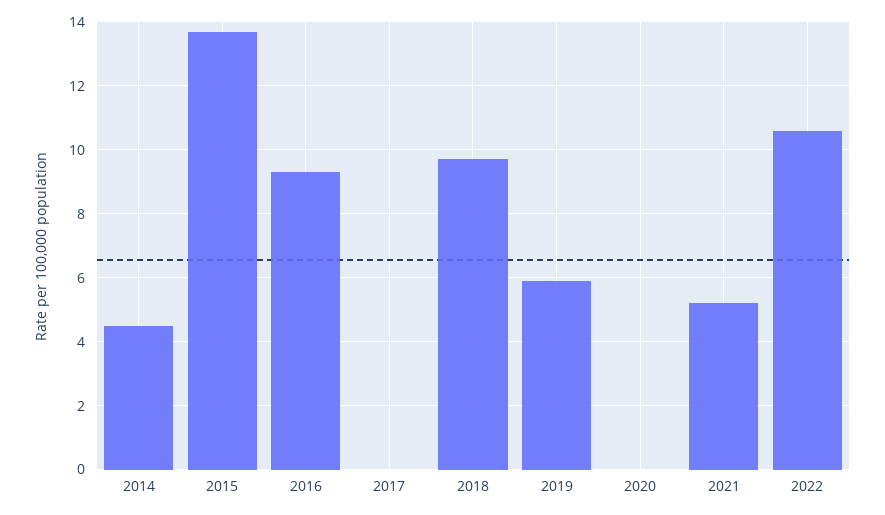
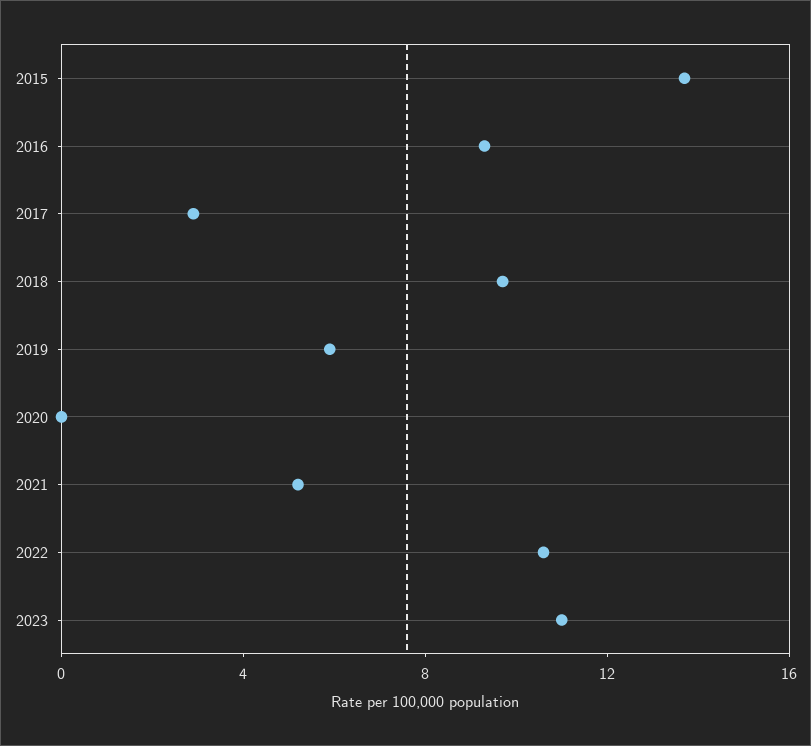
2014: 4.5 -> none
2017: 0 -> 3
2023: none -> 11

